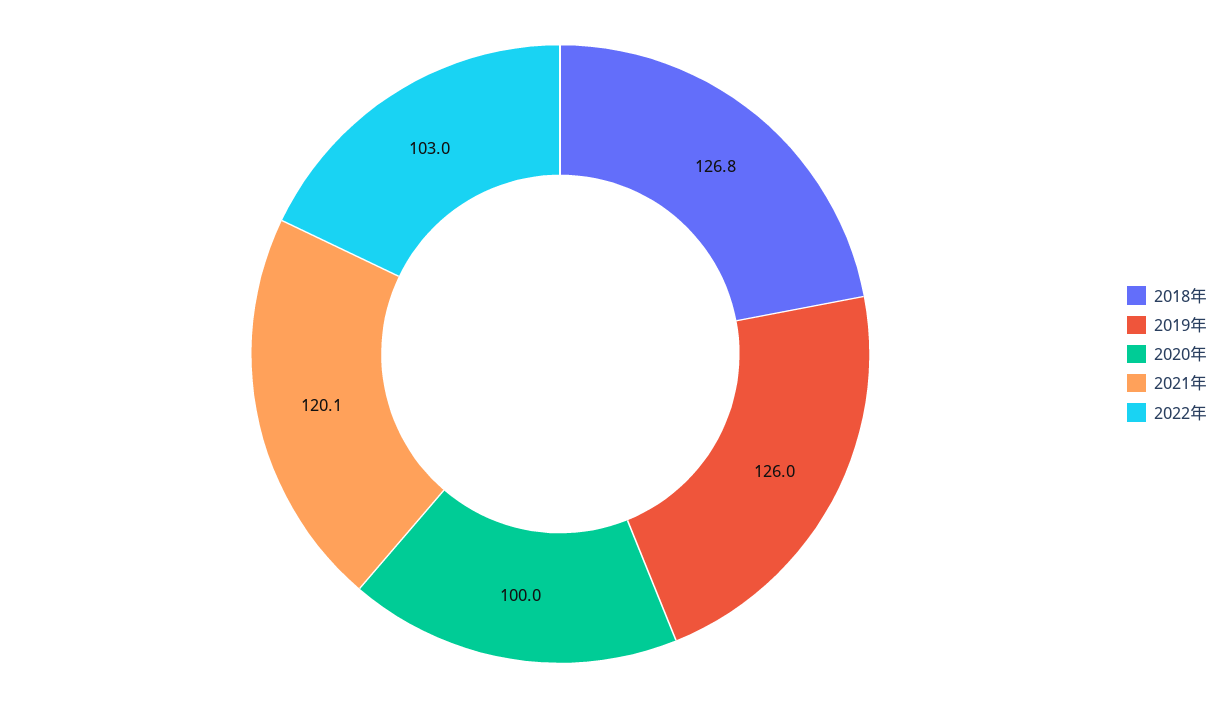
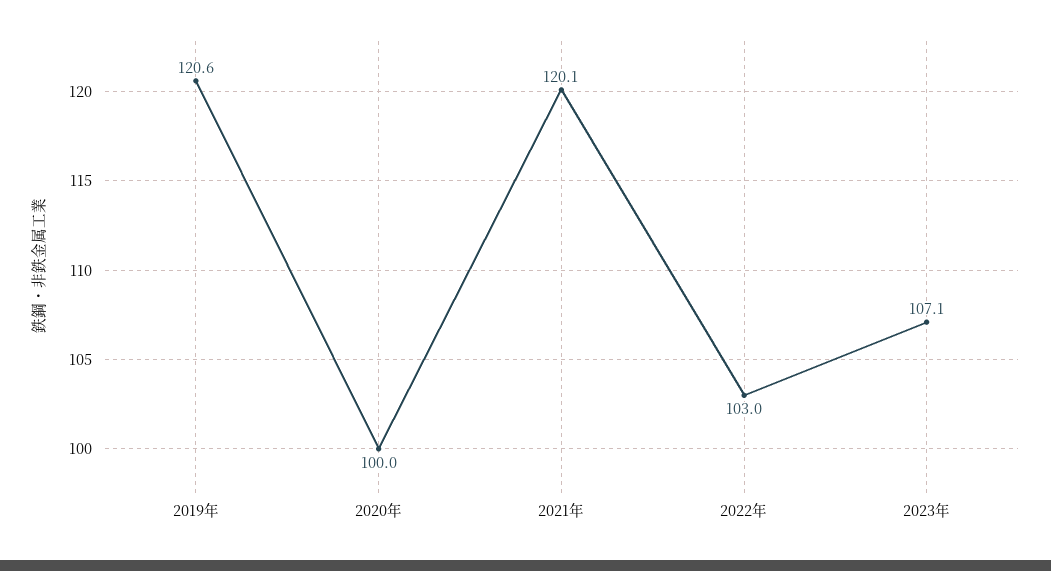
2018年: 126.8 -> none
2019年: 126 -> 120.6
2023年: none -> 107.1

